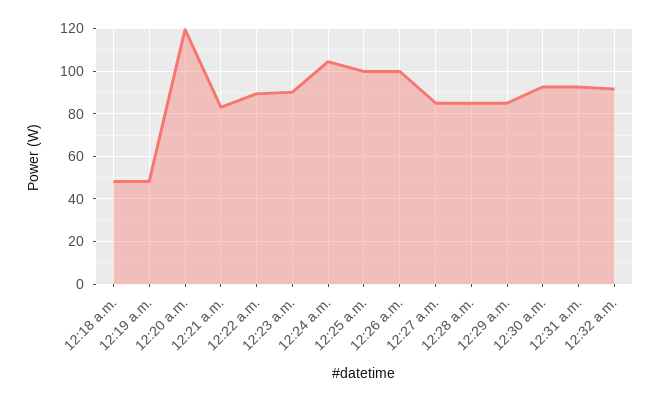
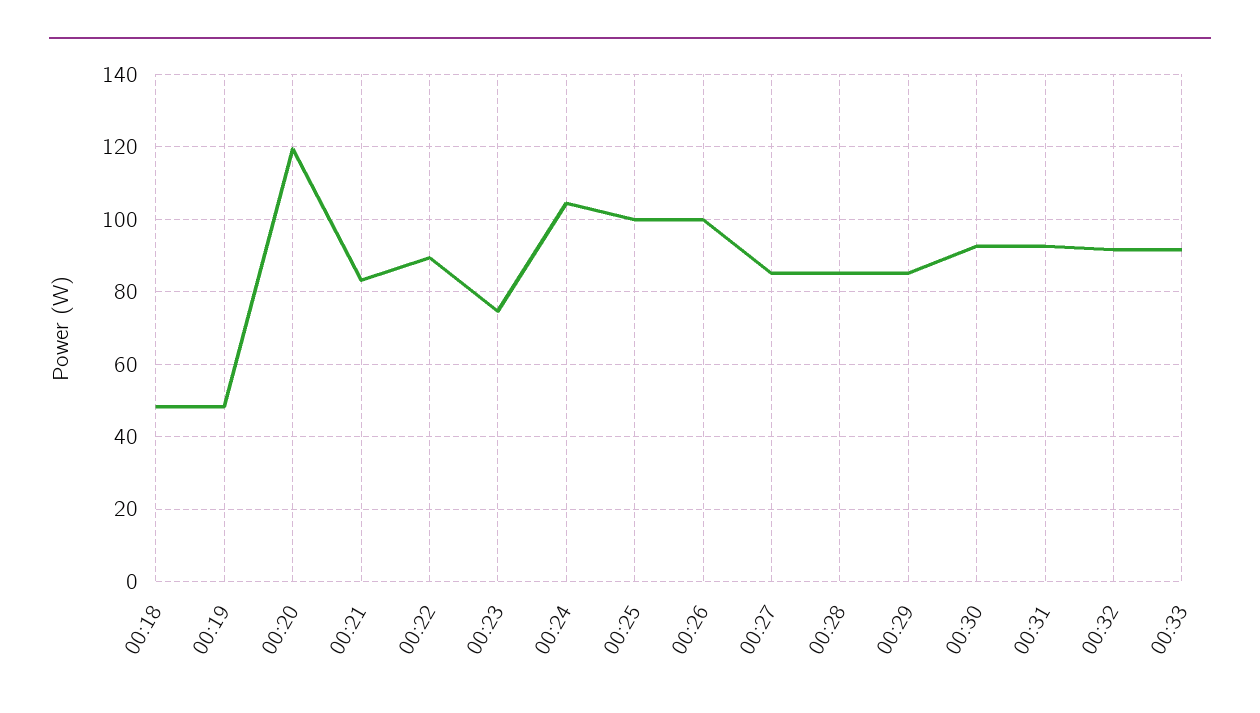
12:23 a.m.: 90 -> 74
00:33: none -> 92

